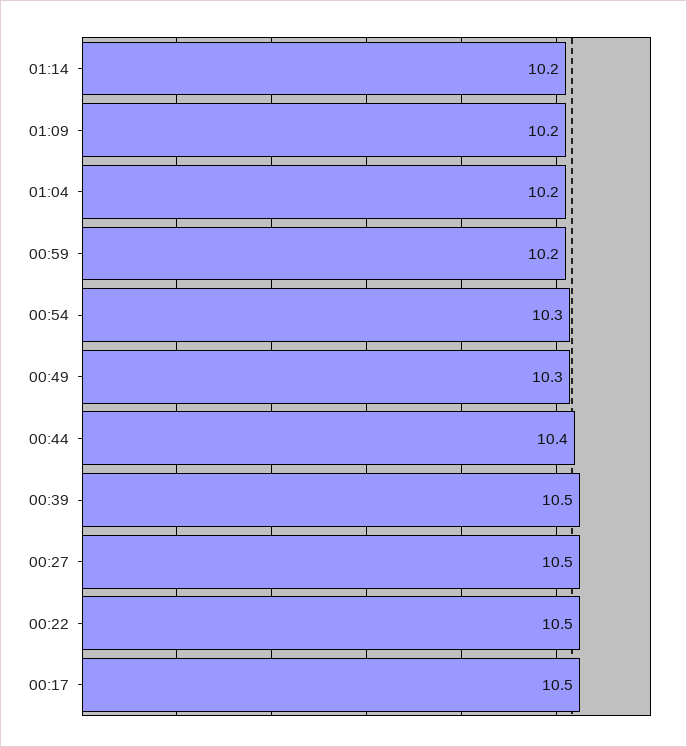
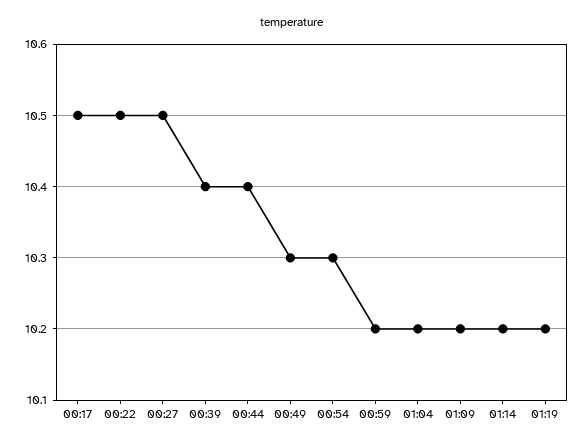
00:39: 10.5 -> 10.4
01:19: none -> 10.2

